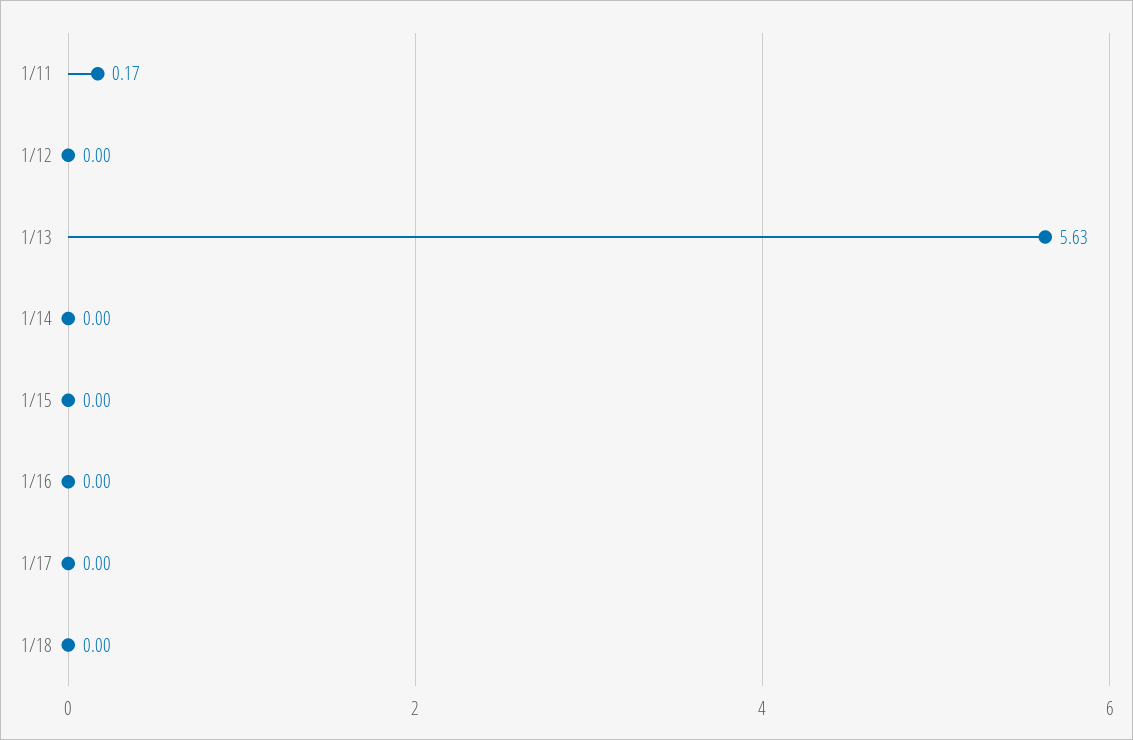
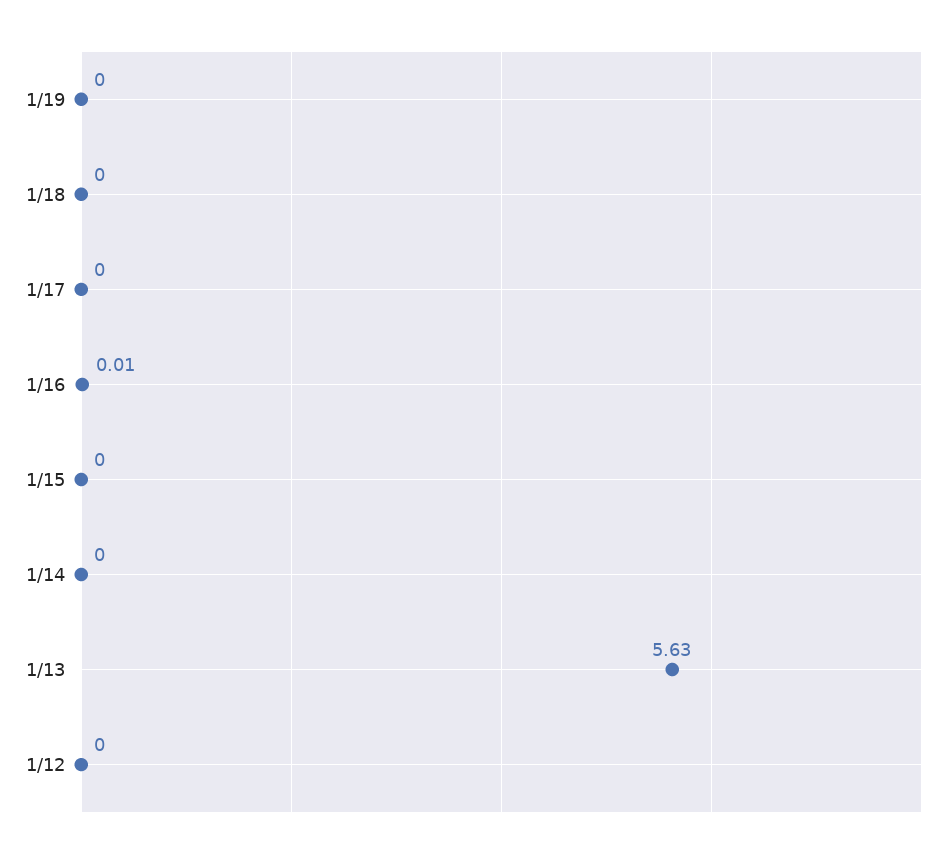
1/11: 0.17 -> none
1/16: 0 -> 0.01
1/19: none -> 0

